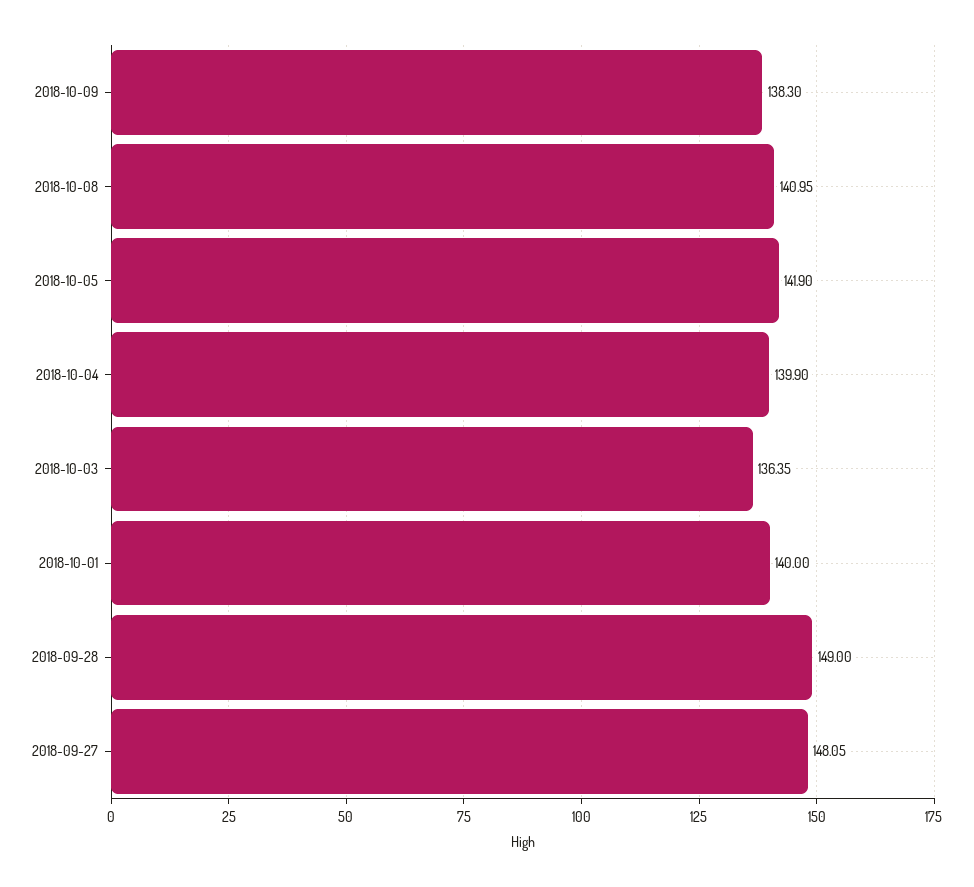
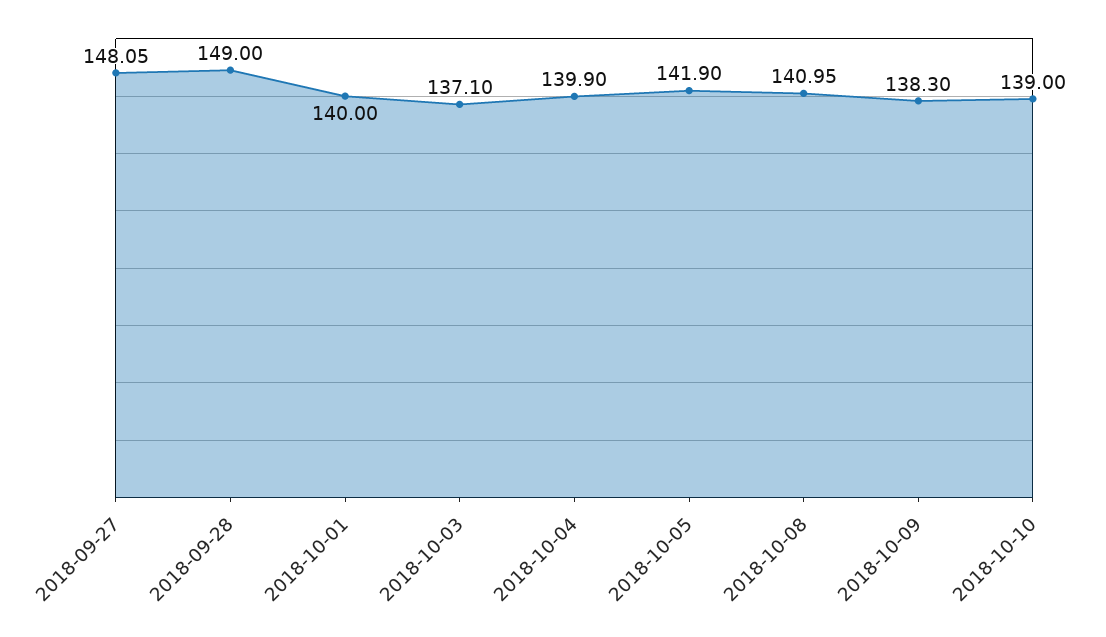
2018-10-03: 136.35 -> 137.1
2018-10-10: none -> 139

